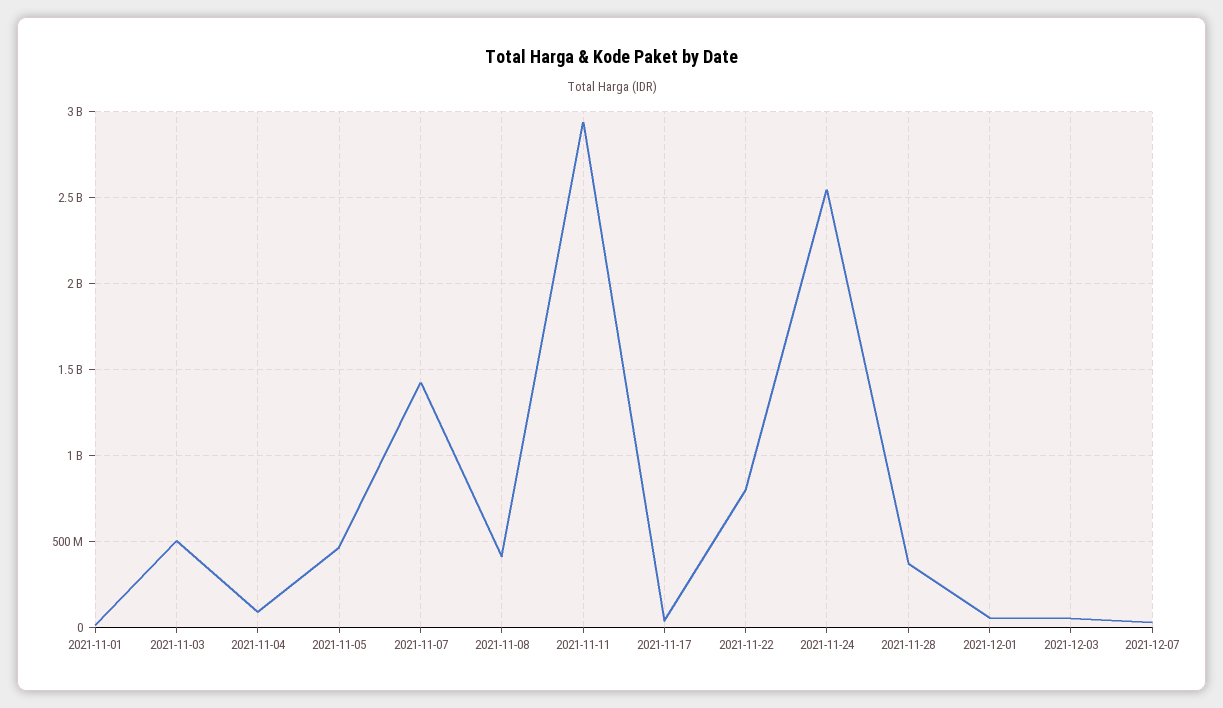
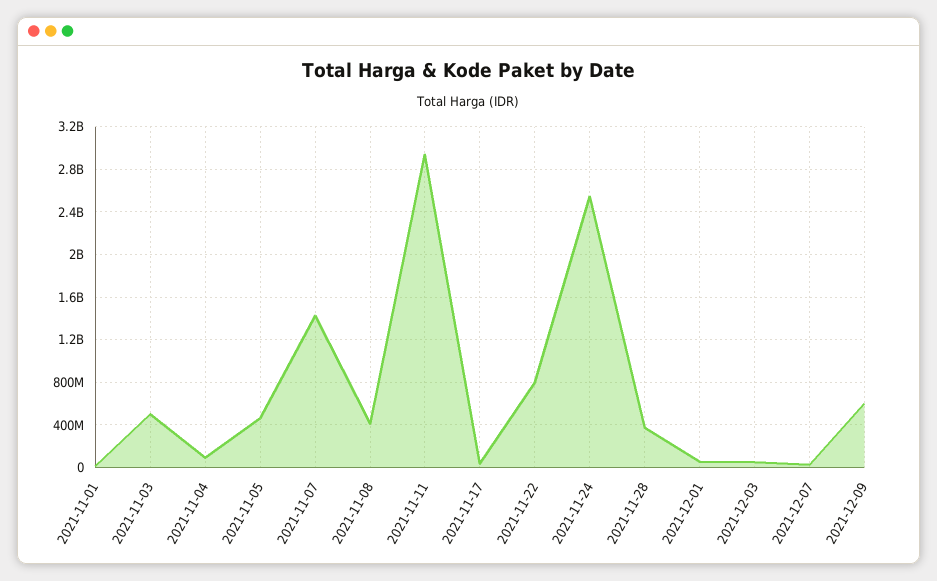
2021-12-09: none -> 600000000

